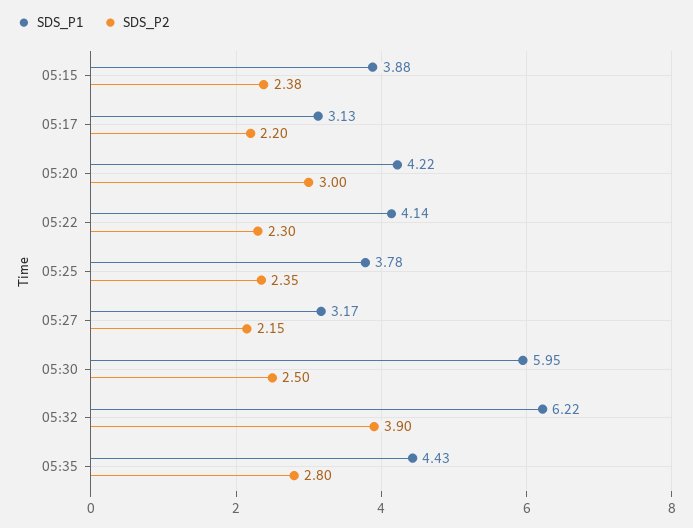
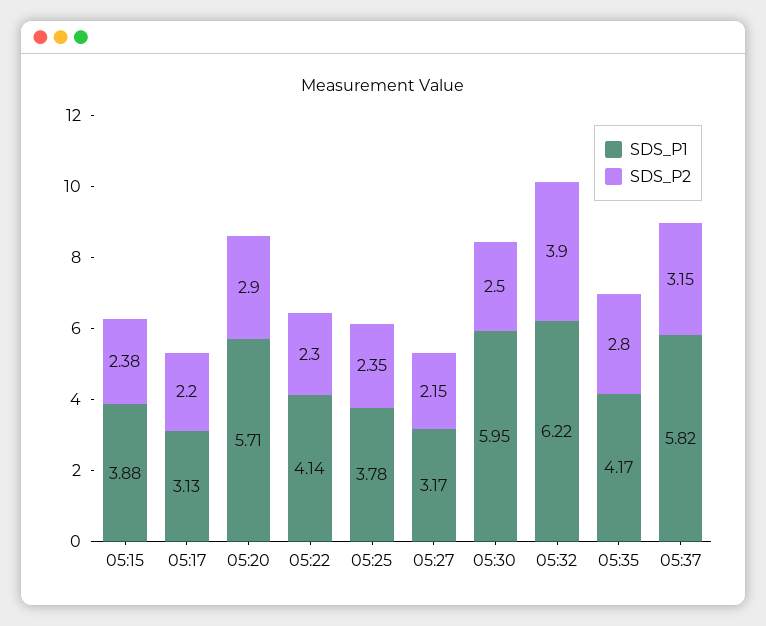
SDS_P1, 05:20: 4.22 -> 5.71
SDS_P2, 05:20: 3 -> 2.9
SDS_P1, 05:35: 4.43 -> 4.17
SDS_P1, 05:37: none -> 5.82
SDS_P2, 05:37: none -> 3.15

